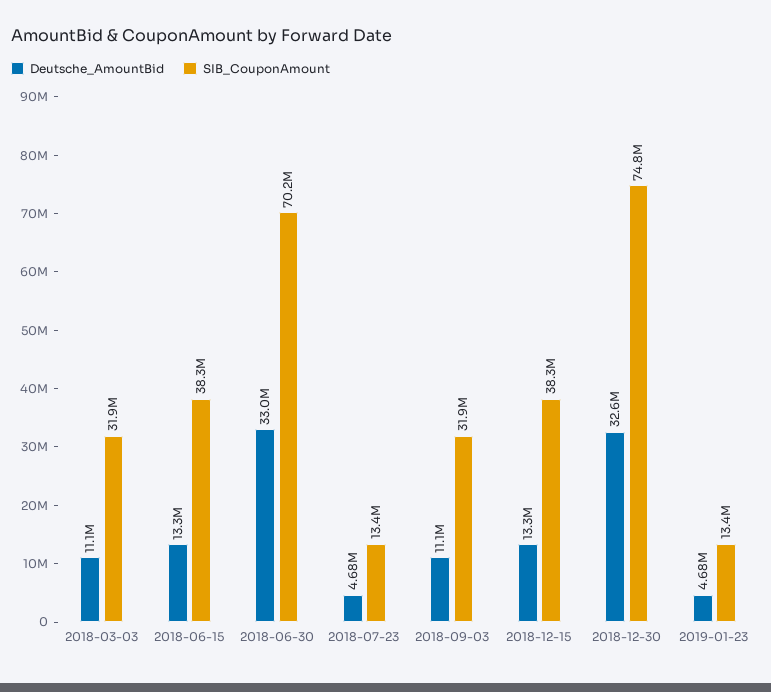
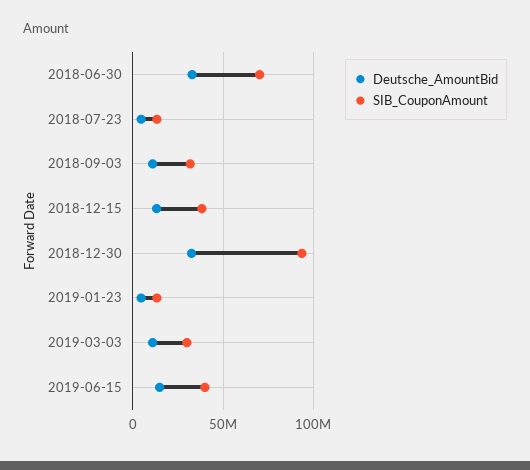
Deutsche_AmountBid, 2018-03-03: 11100000 -> none
SIB_CouponAmount, 2018-03-03: 31900000 -> none
Deutsche_AmountBid, 2018-06-15: 13300000 -> none
SIB_CouponAmount, 2018-06-15: 38300000 -> none
SIB_CouponAmount, 2018-12-30: 74800000 -> 95000000
Deutsche_AmountBid, 2019-03-03: none -> 10000000
SIB_CouponAmount, 2019-03-03: none -> 30000000
Deutsche_AmountBid, 2019-06-15: none -> 15000000
SIB_CouponAmount, 2019-06-15: none -> 40000000

